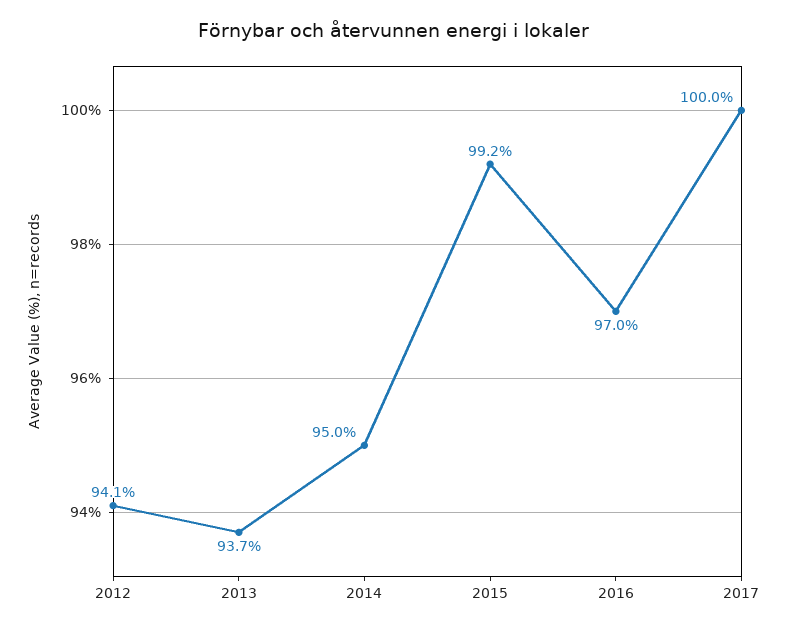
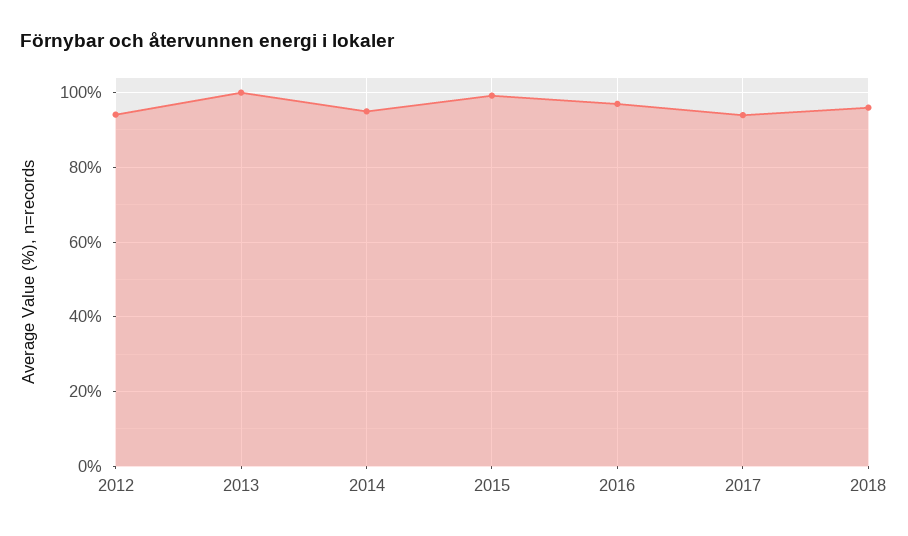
2013: 93.7 -> 100
2017: 100 -> 94
2018: none -> 96

